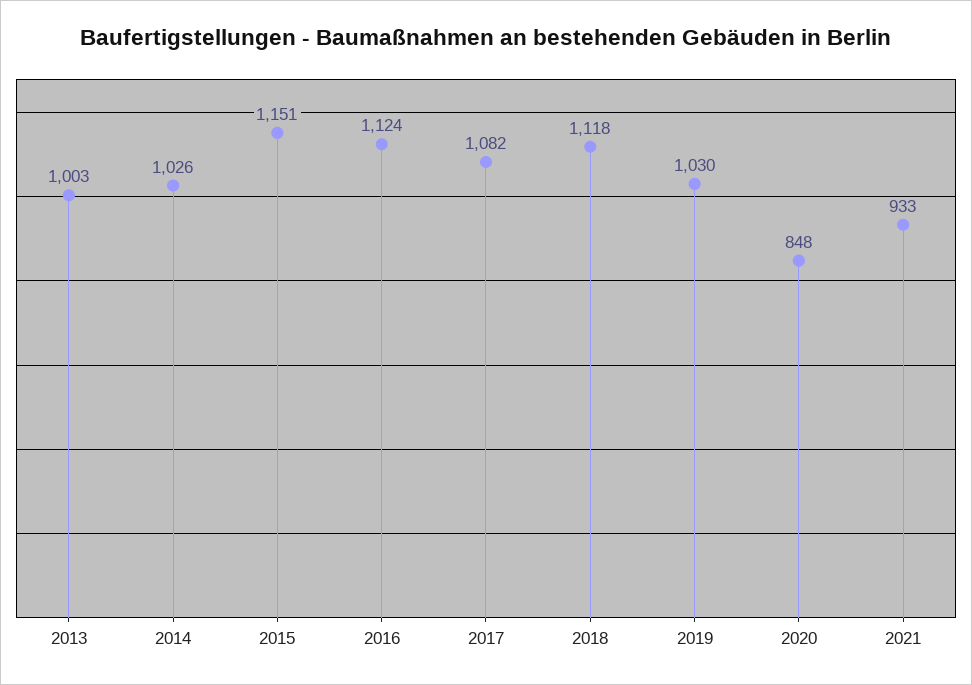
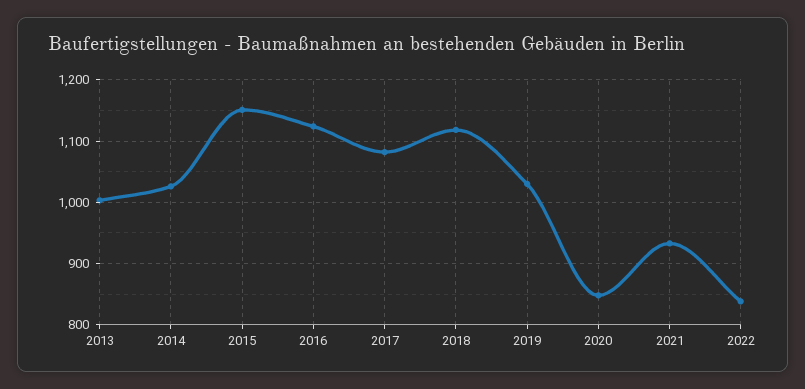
2022: none -> 840

